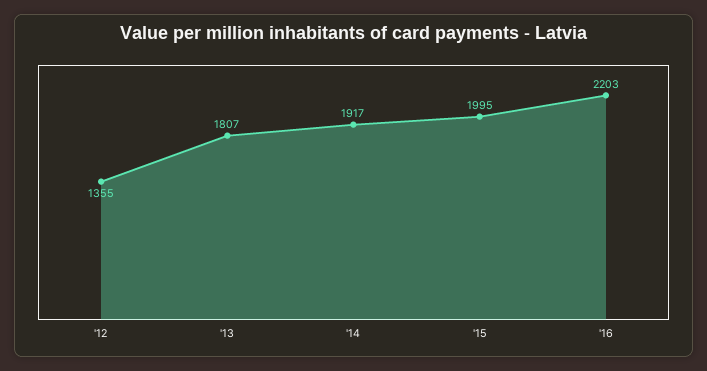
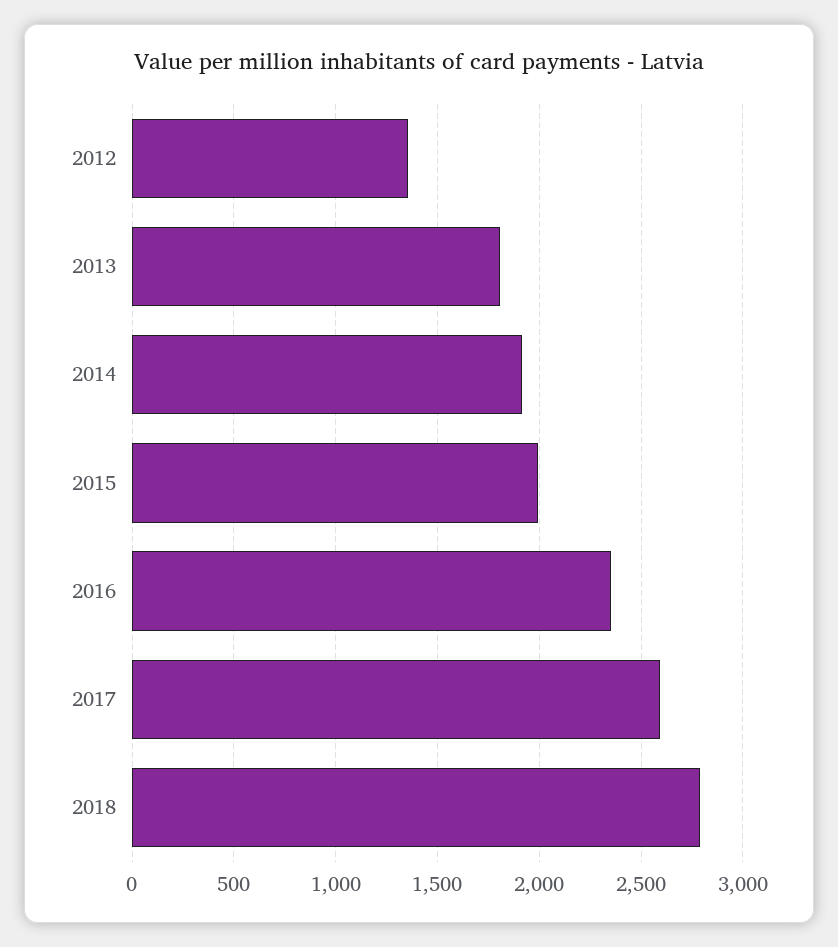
'16: 2203 -> 2350
2017: none -> 2600
2018: none -> 2800

